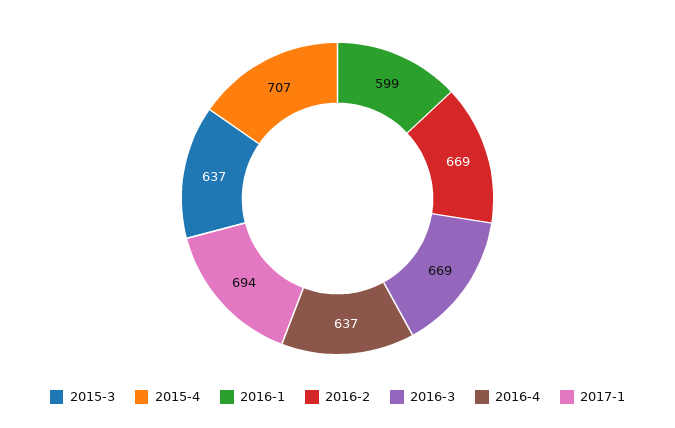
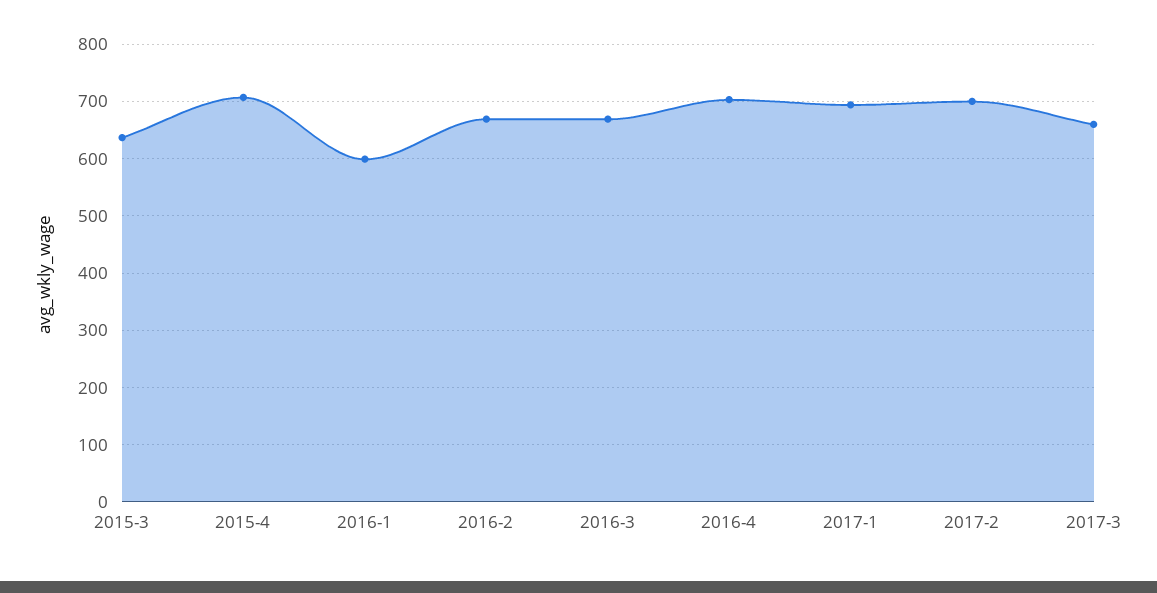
2016-4: 637 -> 700
2017-2: none -> 700
2017-3: none -> 660

